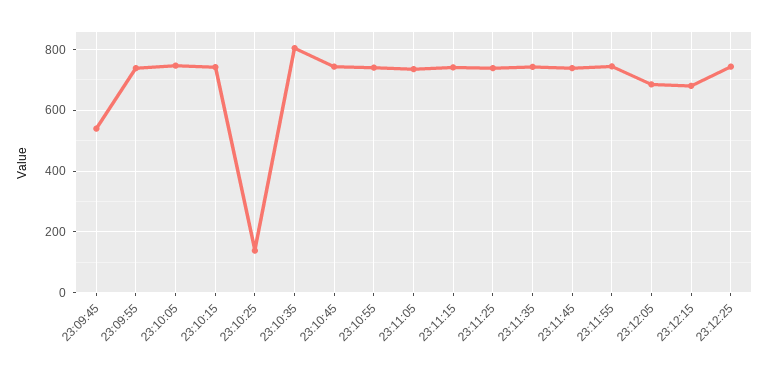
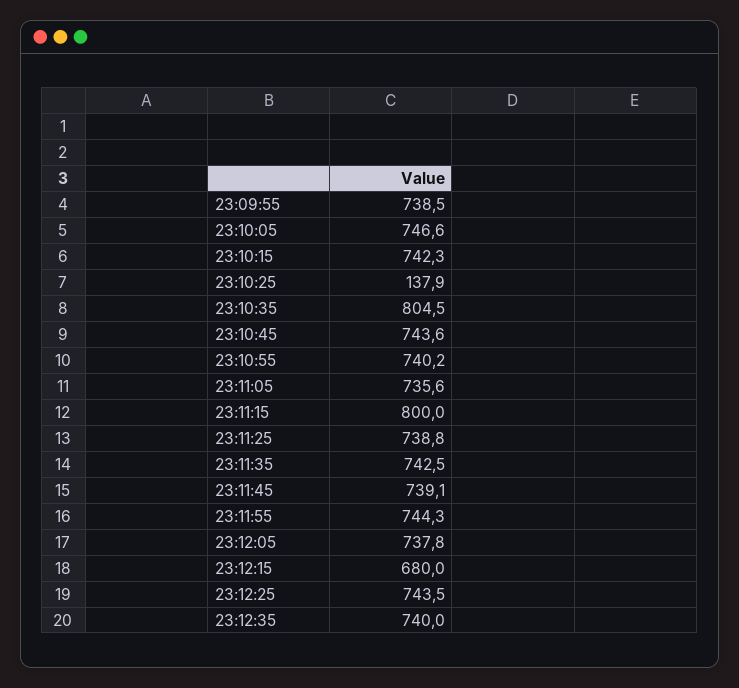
23:09:45: 540 -> none
23:11:15: 740 -> 800
23:12:05: 680 -> 737.8
23:12:35: none -> 740

